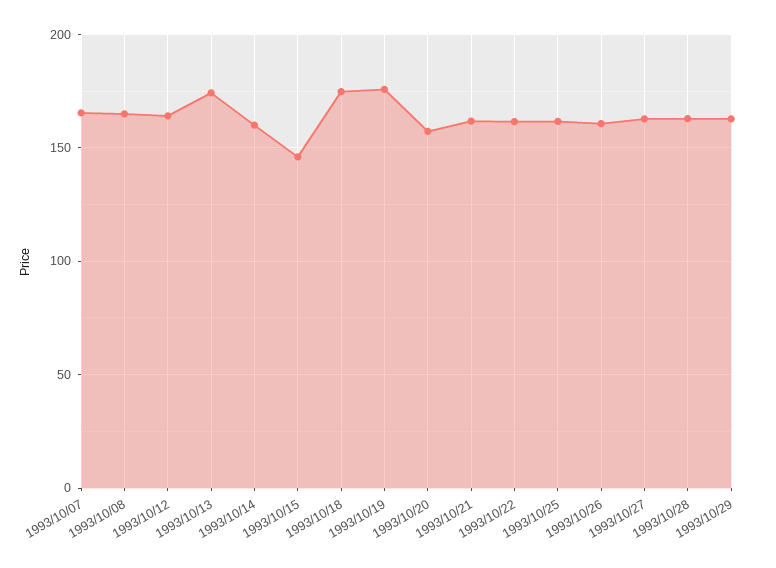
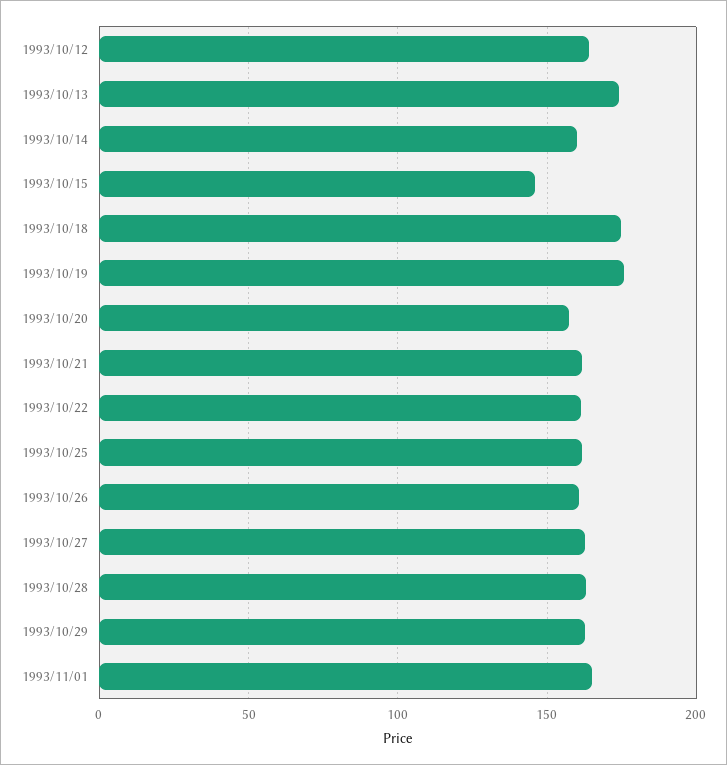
1993/10/07: 165 -> none
1993/10/08: 165 -> none
1993/11/01: none -> 165

